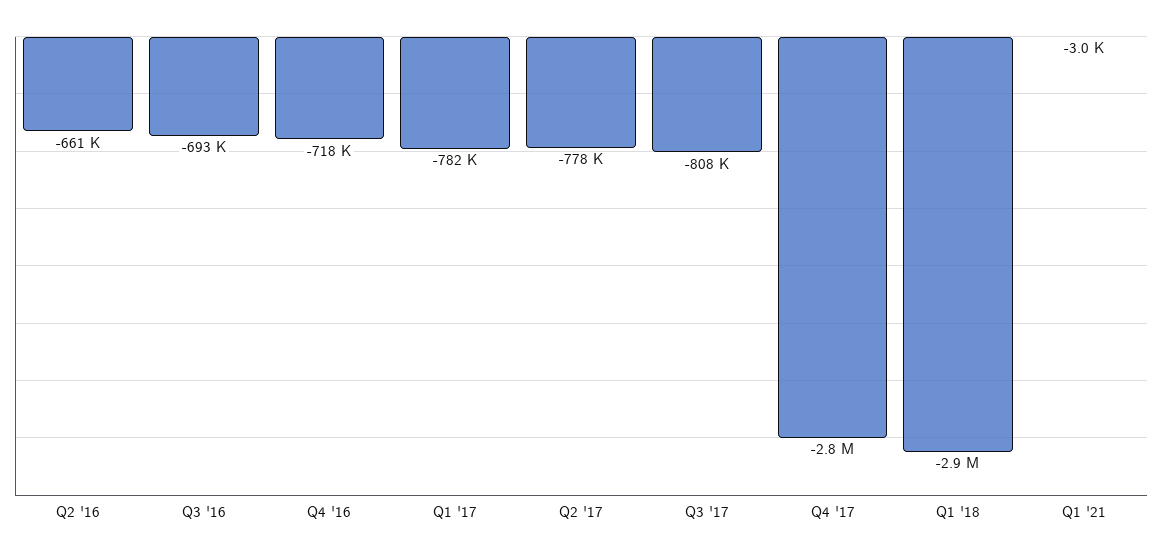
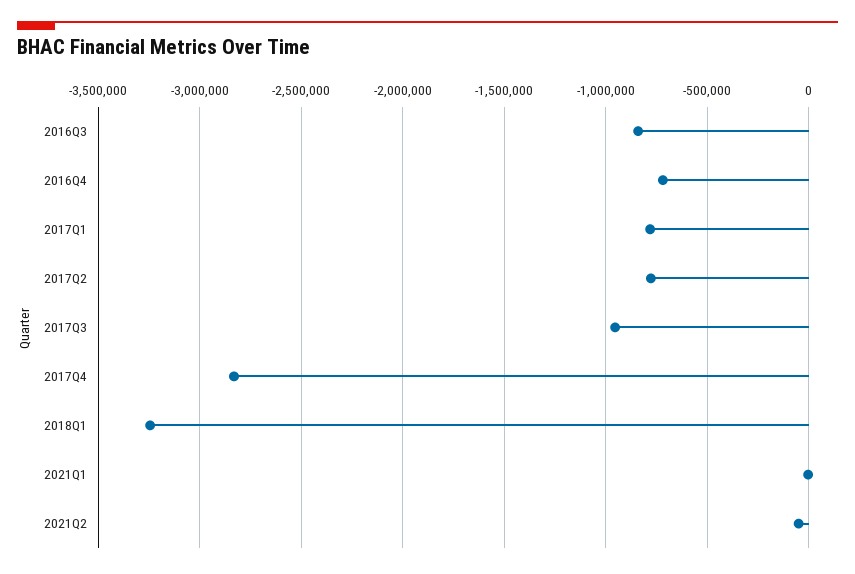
Q2 '16: -661000 -> none
Q3 '16: -693000 -> -850000
Q3 '17: -808000 -> -950000
Q1 '18: -2900000 -> -3250000
2021Q2: none -> -50000

